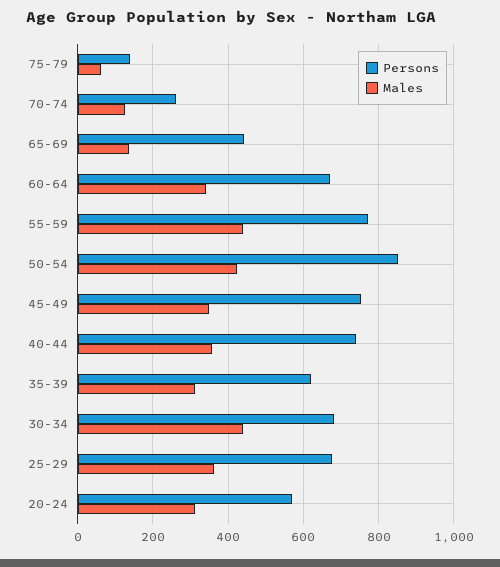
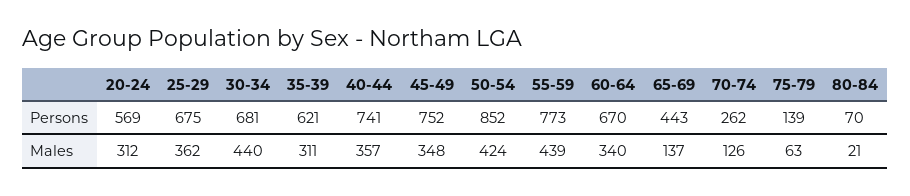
Persons, 80-84: none -> 70
Males, 80-84: none -> 21

